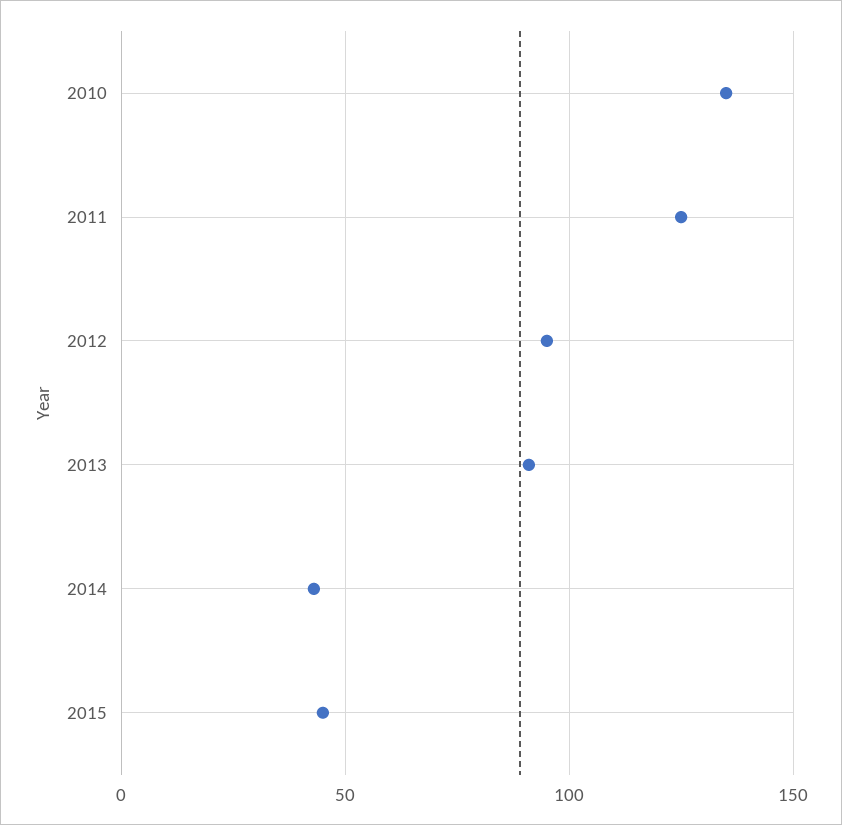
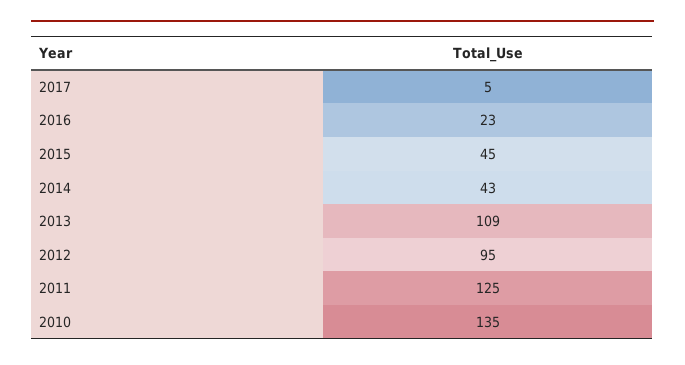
2013: 90 -> 109
2017: none -> 5
2016: none -> 23

